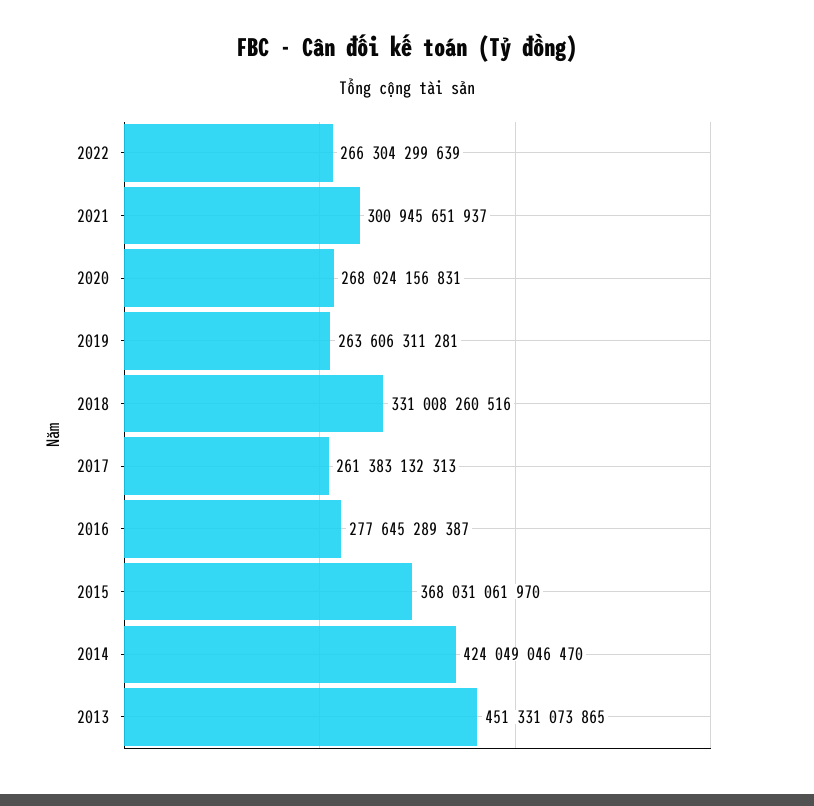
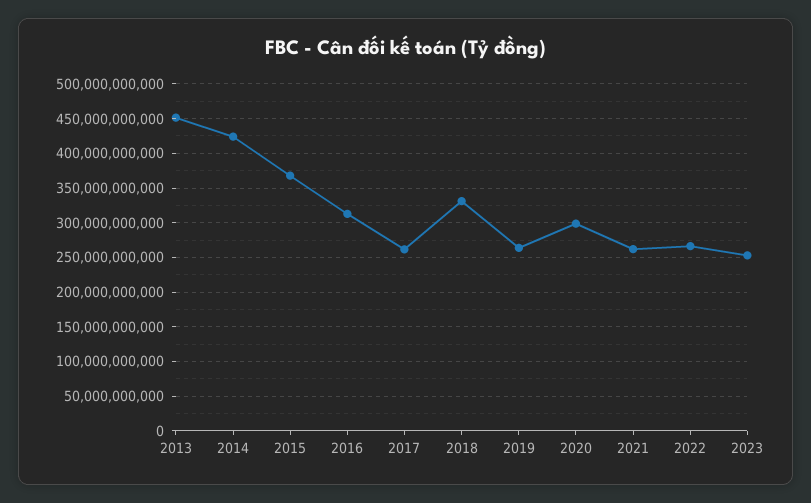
2021: 300945651937 -> 260000000000
2020: 268024156831 -> 300000000000
2016: 277645289387 -> 310000000000
2023: none -> 250000000000

